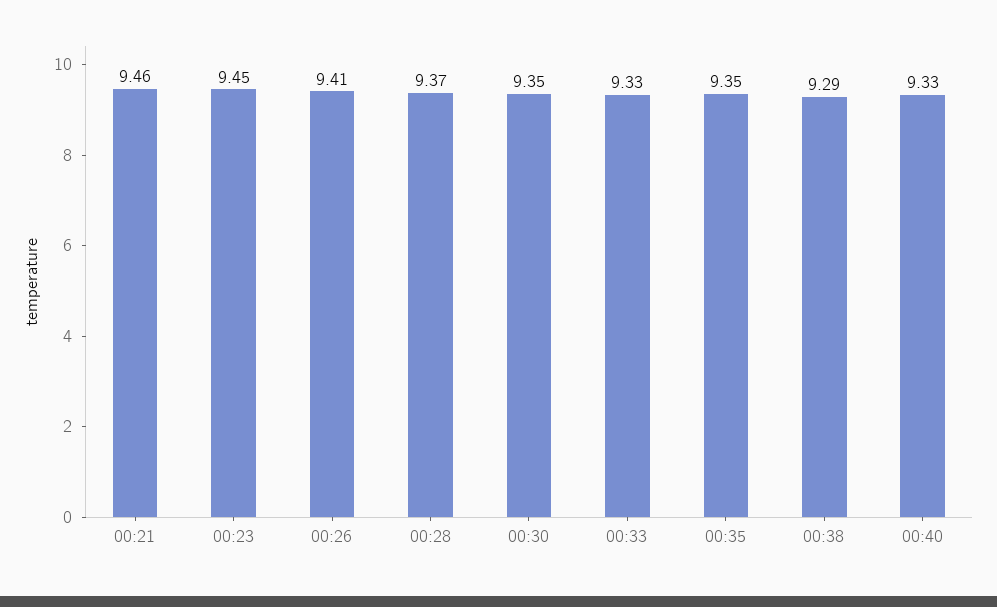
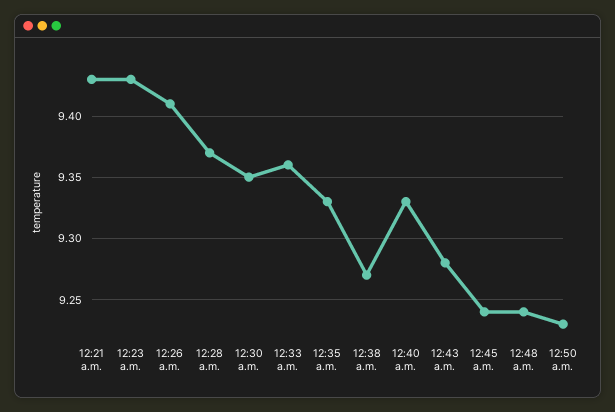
00:21: 9.46 -> 9.43
00:23: 9.45 -> 9.43
00:33: 9.33 -> 9.36
00:35: 9.35 -> 9.33
00:38: 9.29 -> 9.27
12:43 a.m.: none -> 9.28
12:45 a.m.: none -> 9.24
12:48 a.m.: none -> 9.24
12:50 a.m.: none -> 9.23

